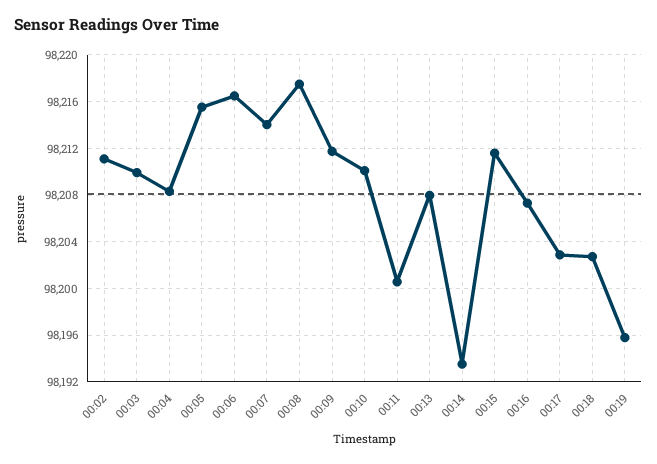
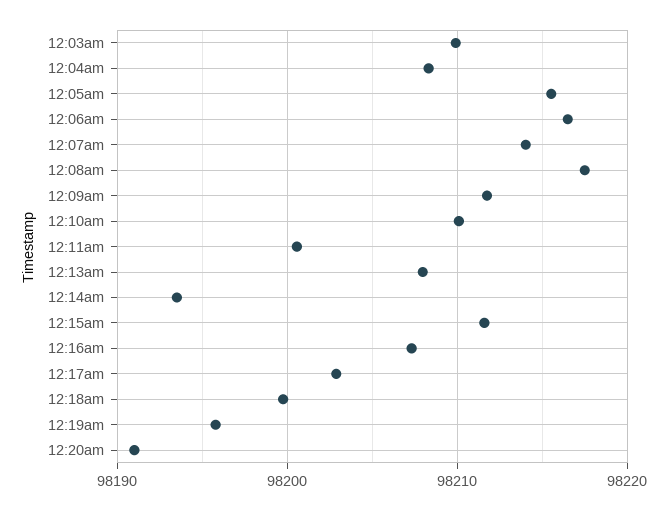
00:02: 98211 -> none
00:18: 98203 -> 98200
12:20am: none -> 98191

